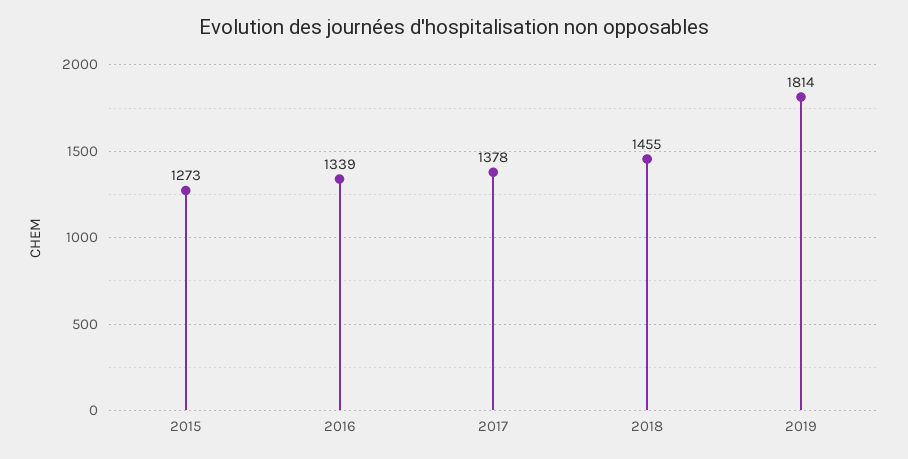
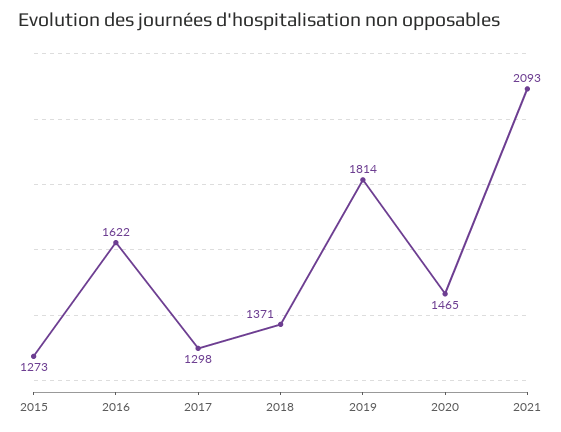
2016: 1339 -> 1622
2017: 1378 -> 1298
2018: 1455 -> 1371
2020: none -> 1465
2021: none -> 2093

